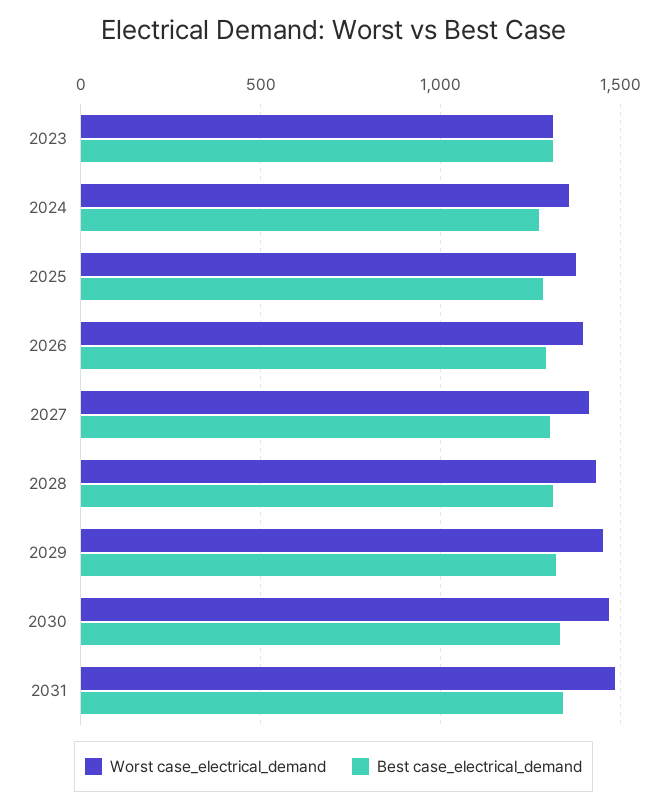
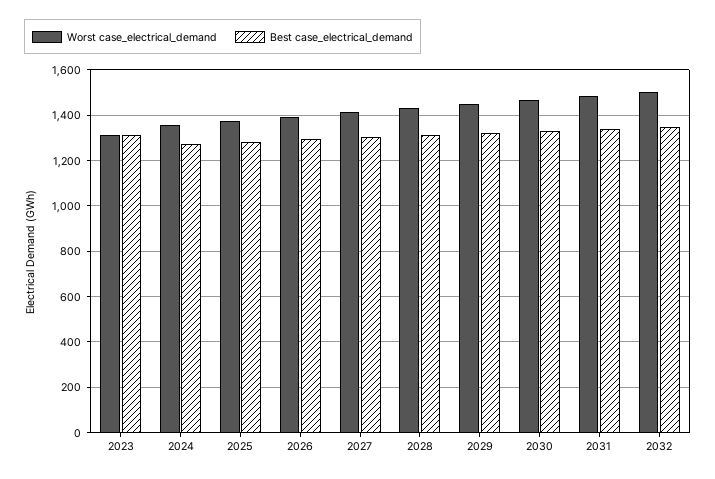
Worst case_electrical_demand, 2032: none -> 1500
Best case_electrical_demand, 2032: none -> 1350

